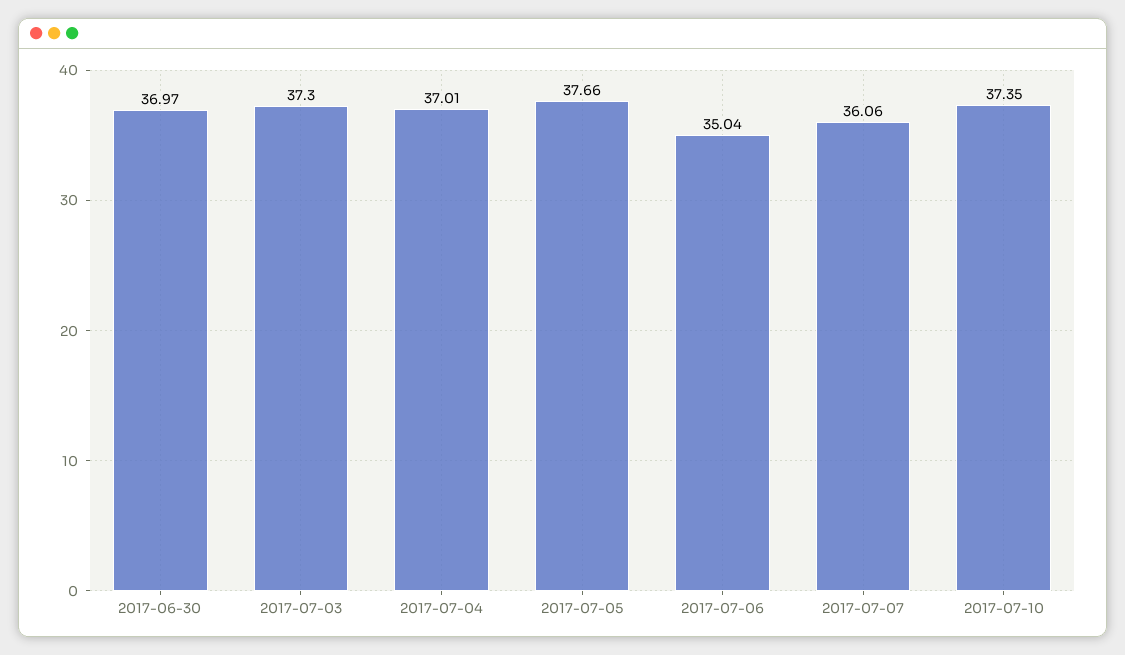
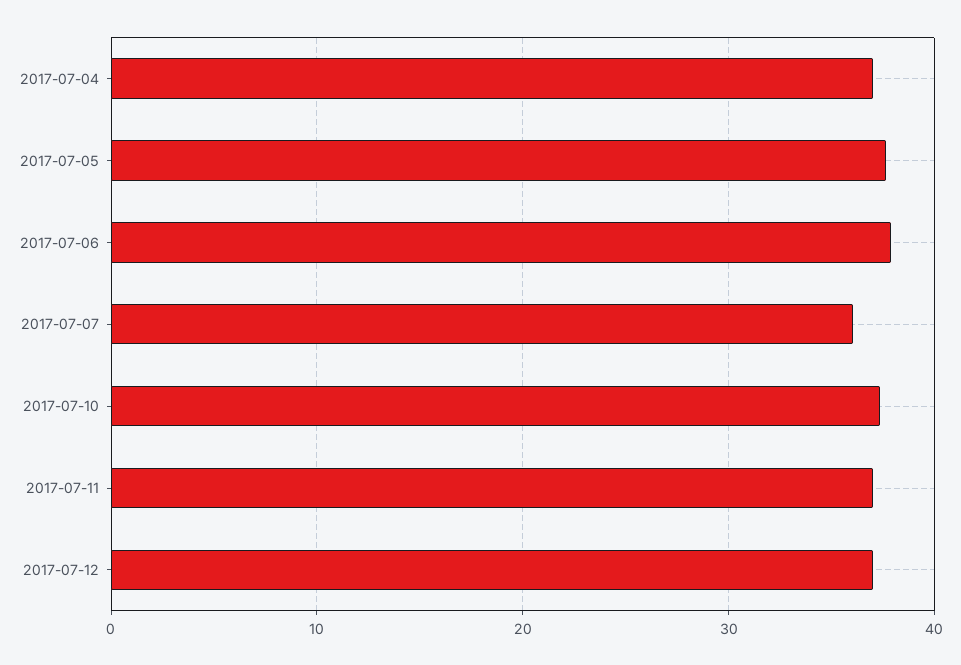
2017-06-30: 36.97 -> none
2017-07-03: 37.3 -> none
2017-07-06: 35.04 -> 38
2017-07-11: none -> 37
2017-07-12: none -> 37

